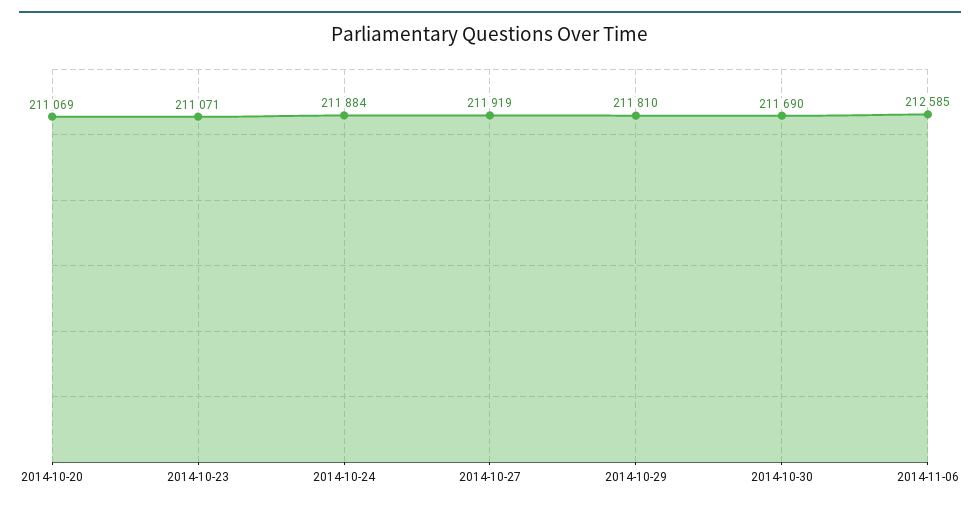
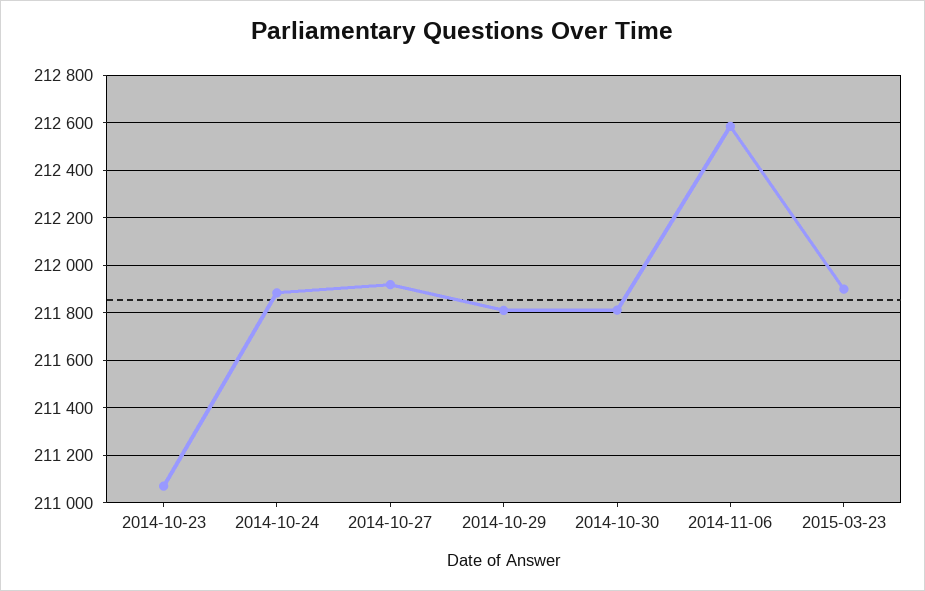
2014-10-20: 211069 -> none
2014-10-30: 211690 -> 211800
2015-03-23: none -> 211900

